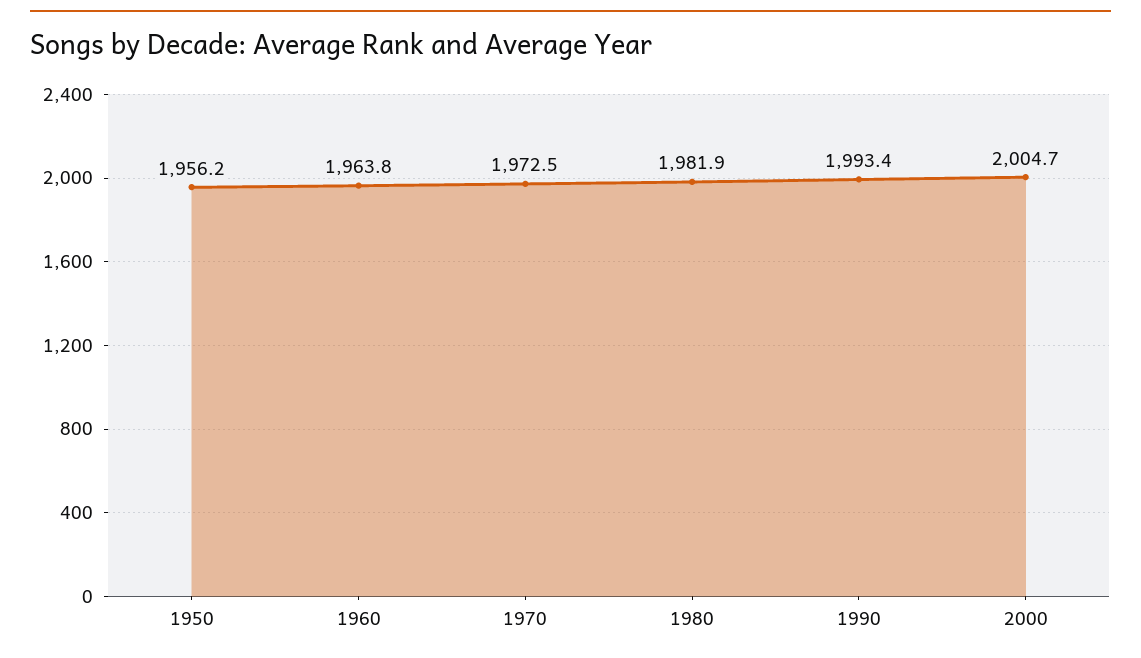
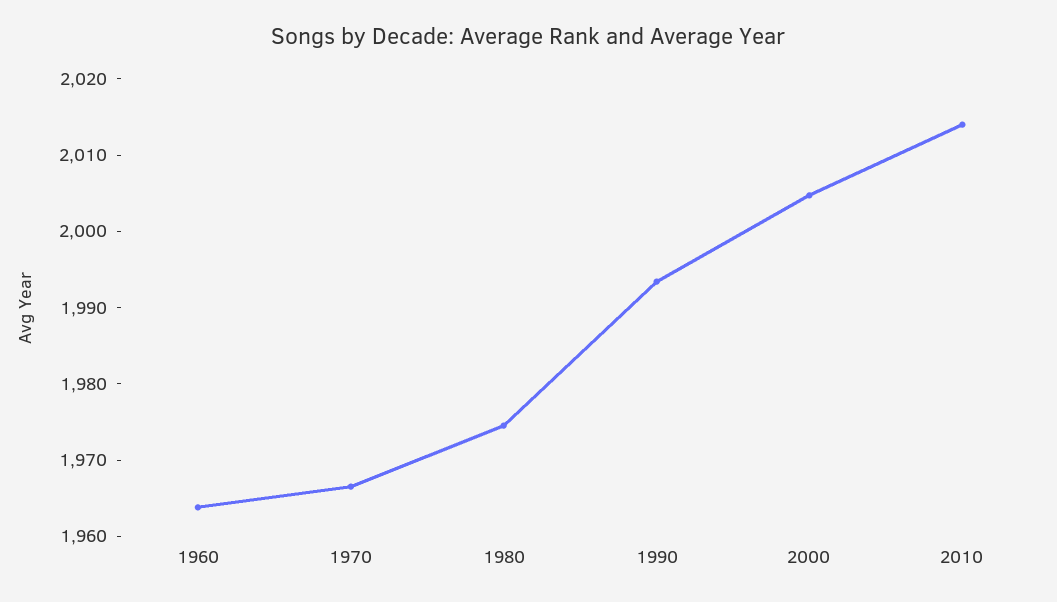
1950: 1956.2 -> none
1970: 1972.5 -> 1966
1980: 1981.9 -> 1974
2010: none -> 2014

